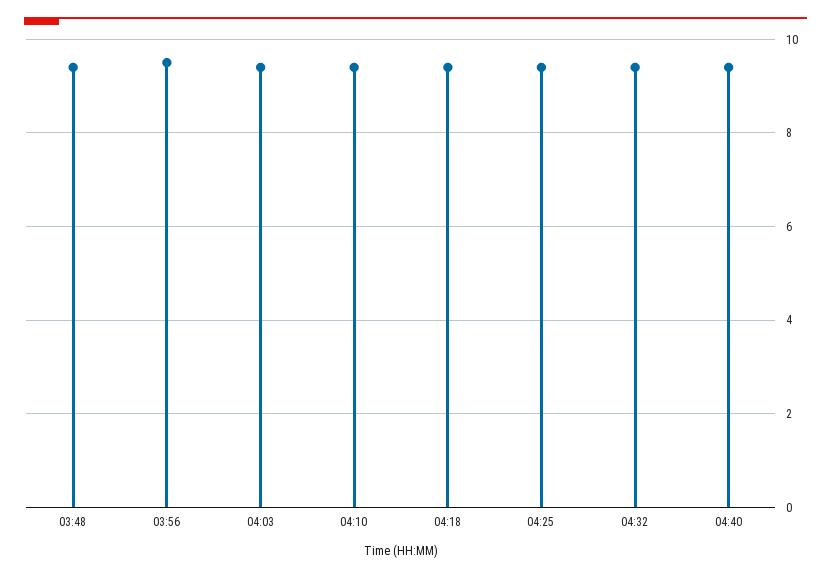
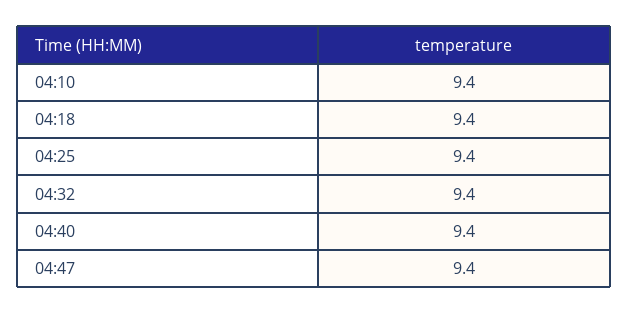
03:48: 9.5 -> none
03:56: 9.5 -> none
04:03: 9.5 -> none
04:47: none -> 9.4

